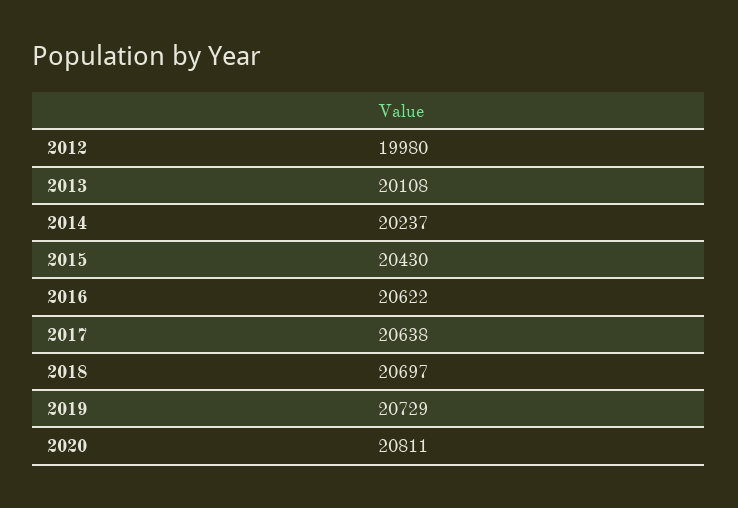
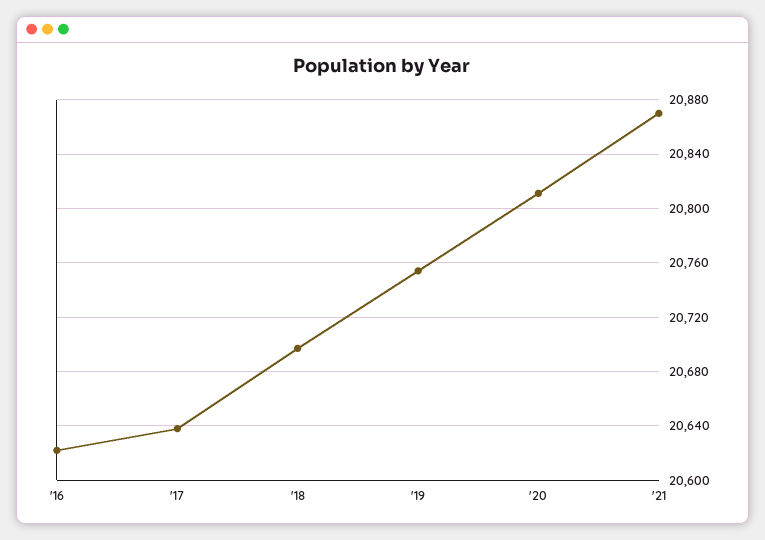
2012: 19980 -> none
2013: 20108 -> none
2014: 20237 -> none
2015: 20430 -> none
2019: 20729 -> 20755
'21: none -> 20870

